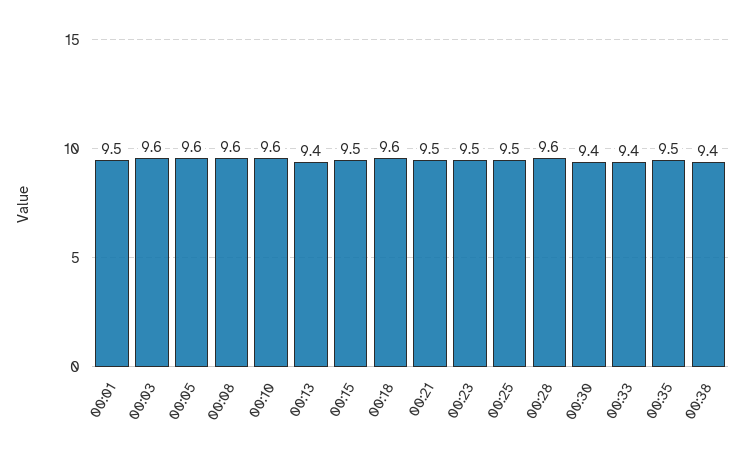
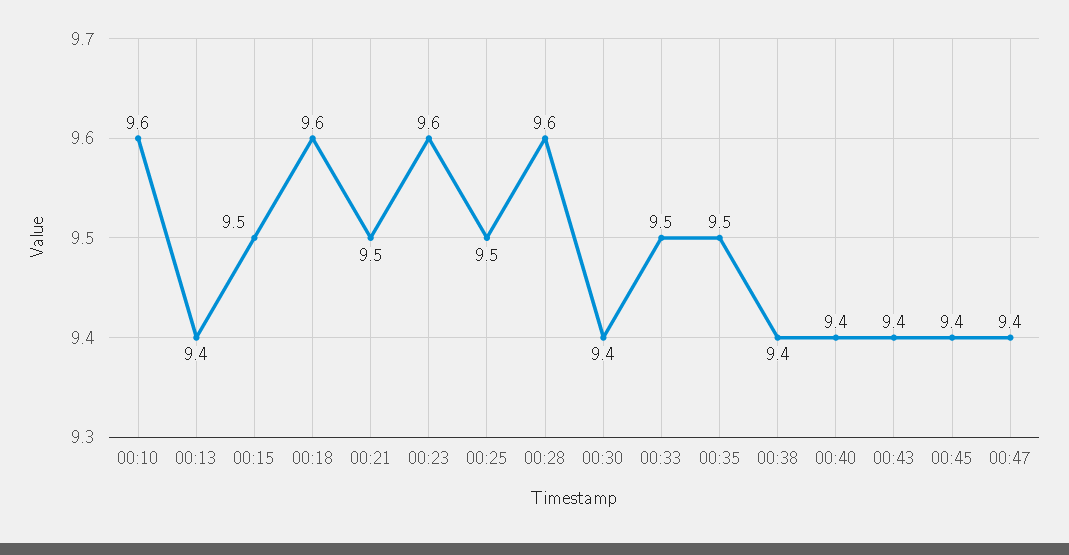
00:01: 9.5 -> none
00:03: 9.6 -> none
00:05: 9.6 -> none
00:08: 9.6 -> none
00:23: 9.5 -> 9.6
00:33: 9.4 -> 9.5
00:40: none -> 9.4
00:43: none -> 9.4
00:45: none -> 9.4
00:47: none -> 9.4

